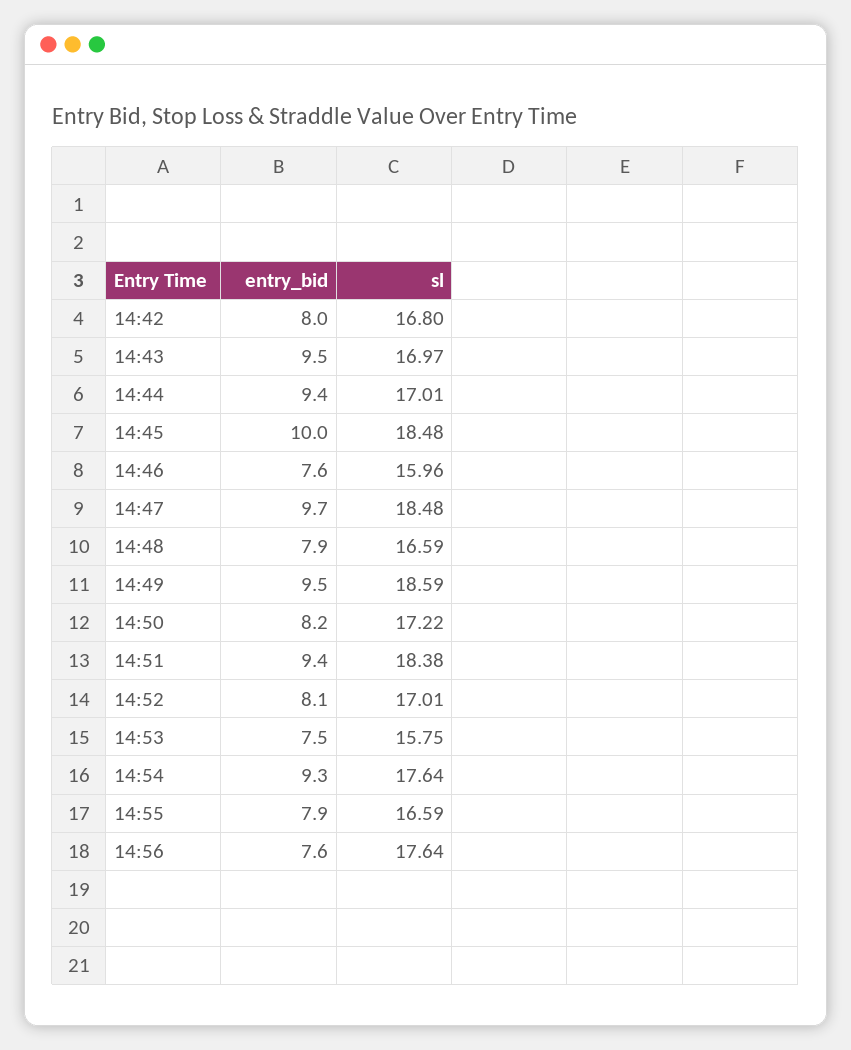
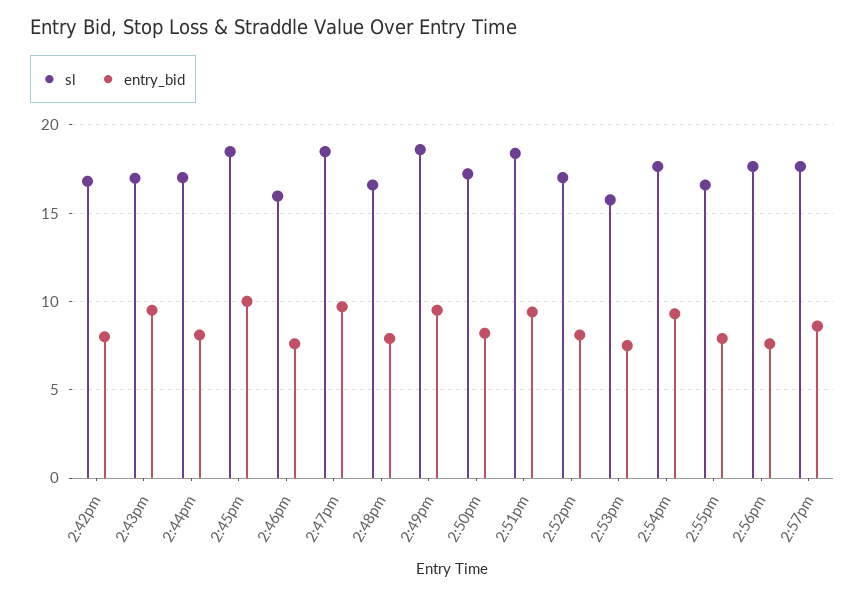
entry_bid, 14:44: 9.4 -> 8
sl, 2:57pm: none -> 17.5
entry_bid, 2:57pm: none -> 8.5

